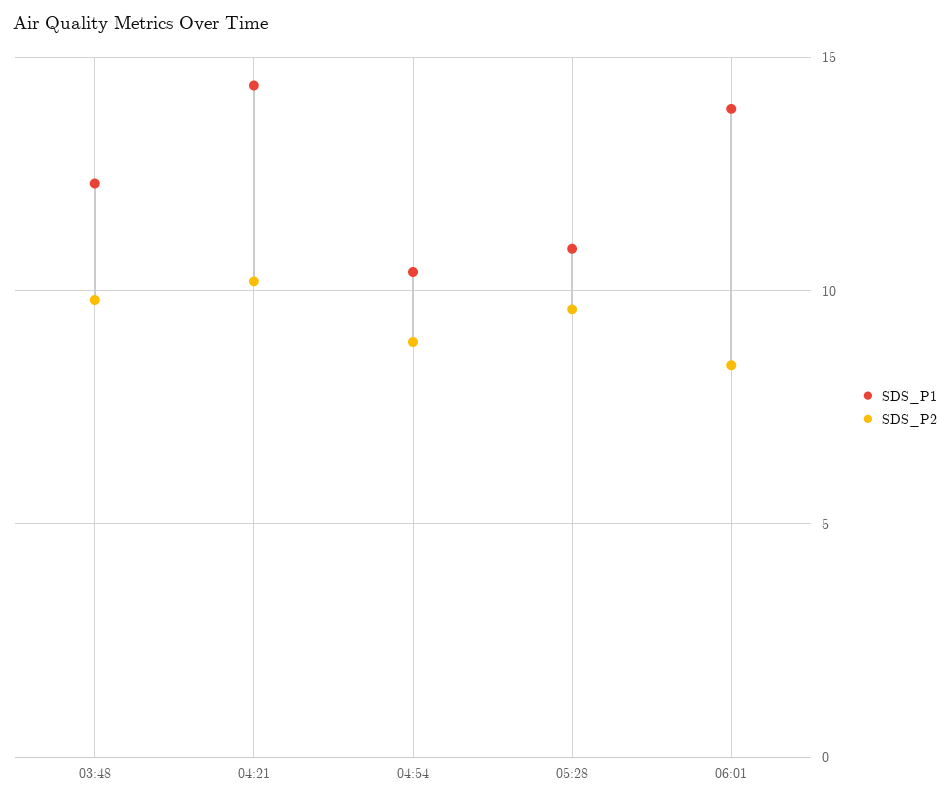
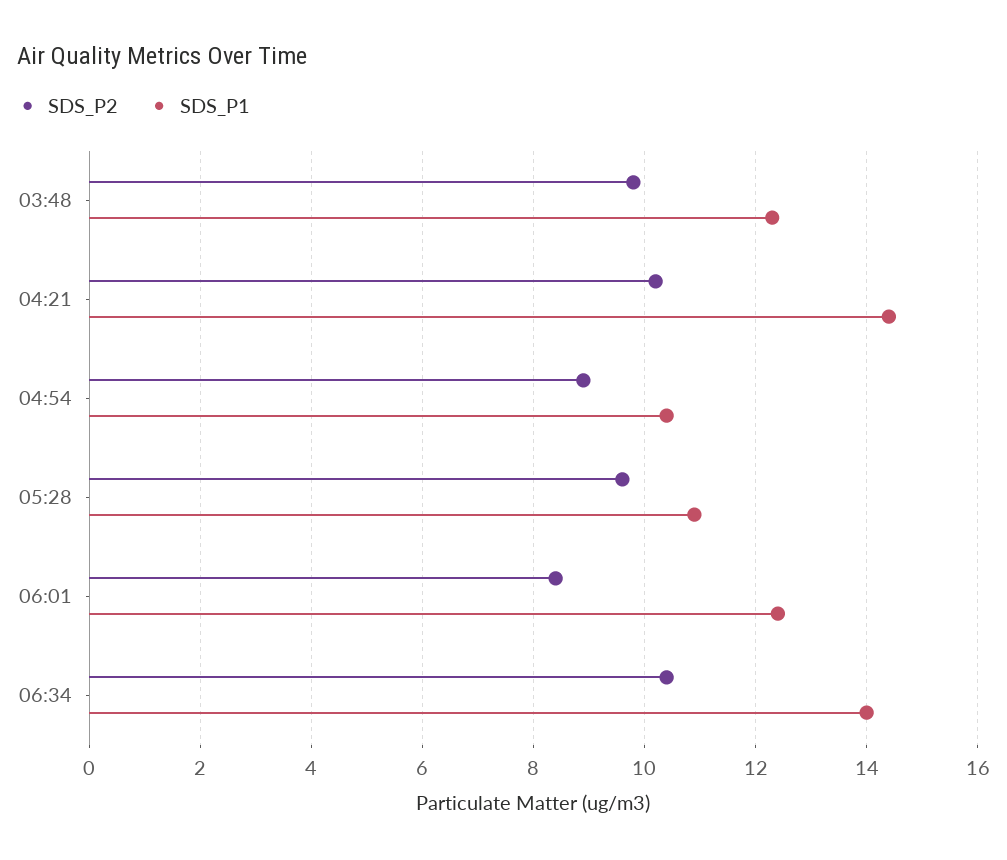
SDS_P1, 06:01: 14 -> 12.5
SDS_P2, 06:34: none -> 10.5
SDS_P1, 06:34: none -> 14

